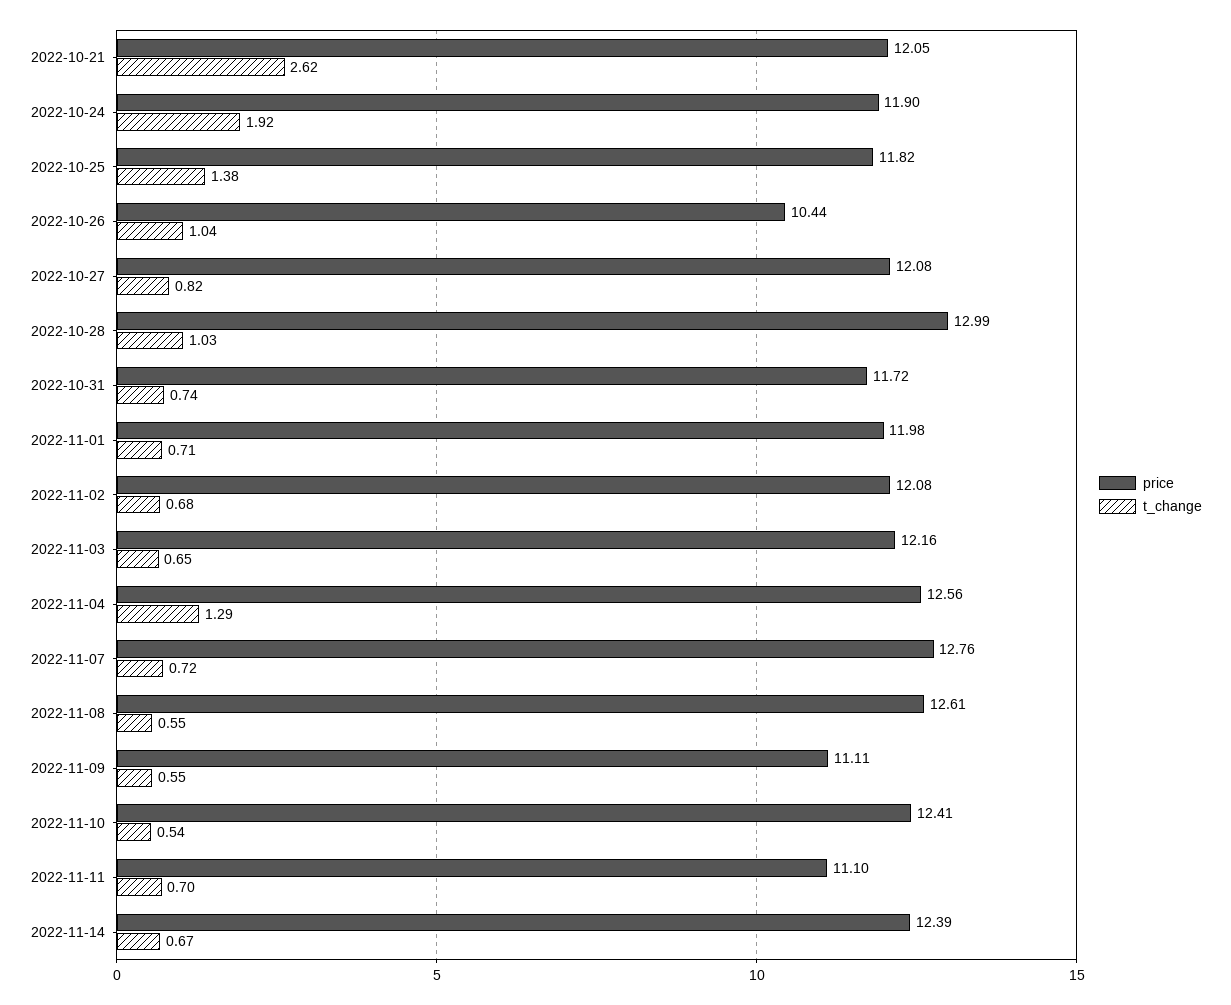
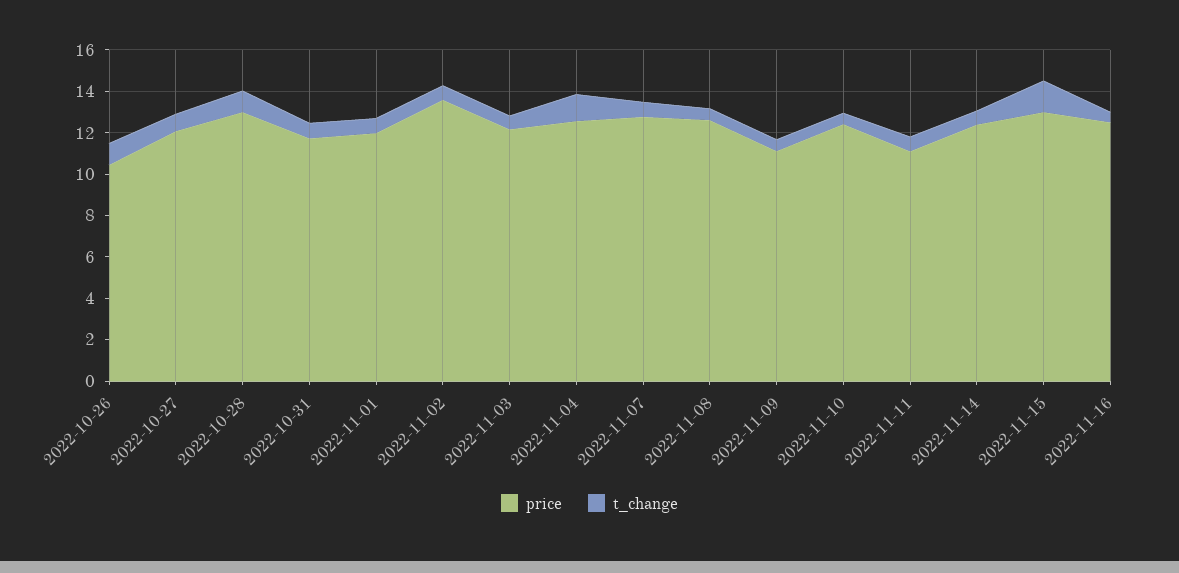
price, 2022-10-21: 12.05 -> none
t_change, 2022-10-21: 2.62 -> none
price, 2022-10-24: 11.9 -> none
t_change, 2022-10-24: 1.92 -> none
price, 2022-10-25: 11.82 -> none
t_change, 2022-10-25: 1.38 -> none
price, 2022-11-02: 12.08 -> 13.5
price, 2022-11-15: none -> 13
t_change, 2022-11-15: none -> 1.5
price, 2022-11-16: none -> 12.5
t_change, 2022-11-16: none -> 0.5

